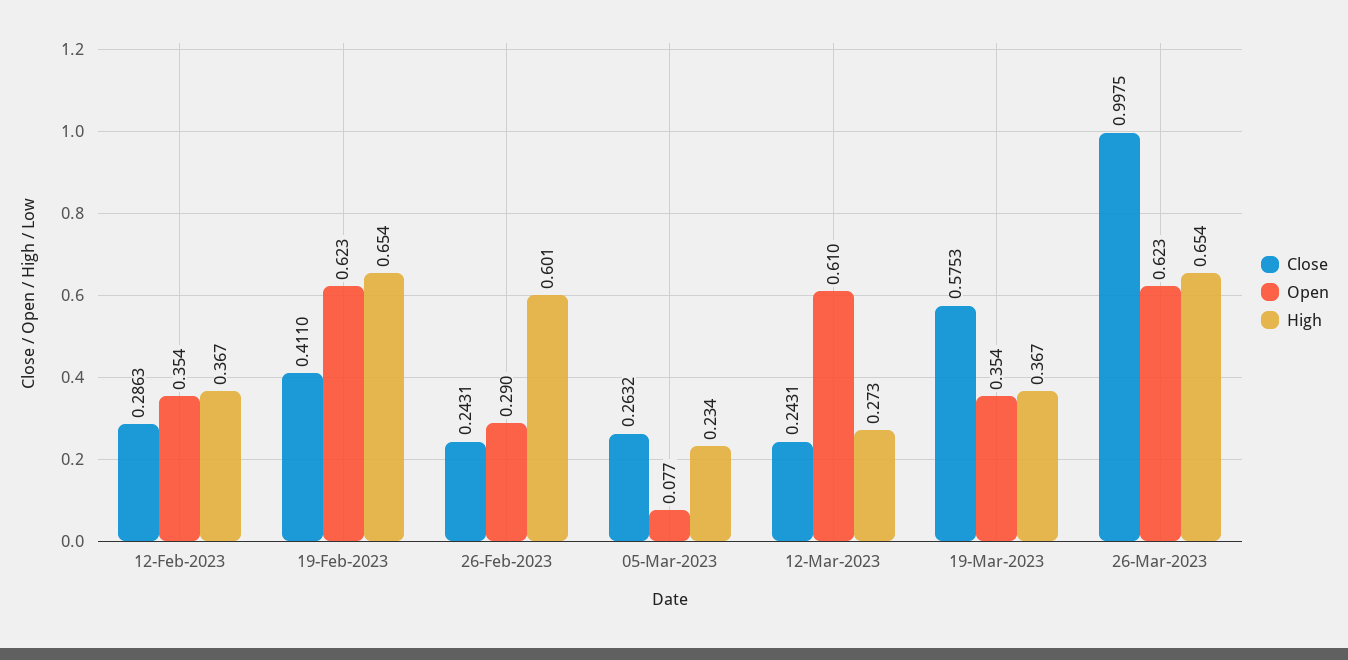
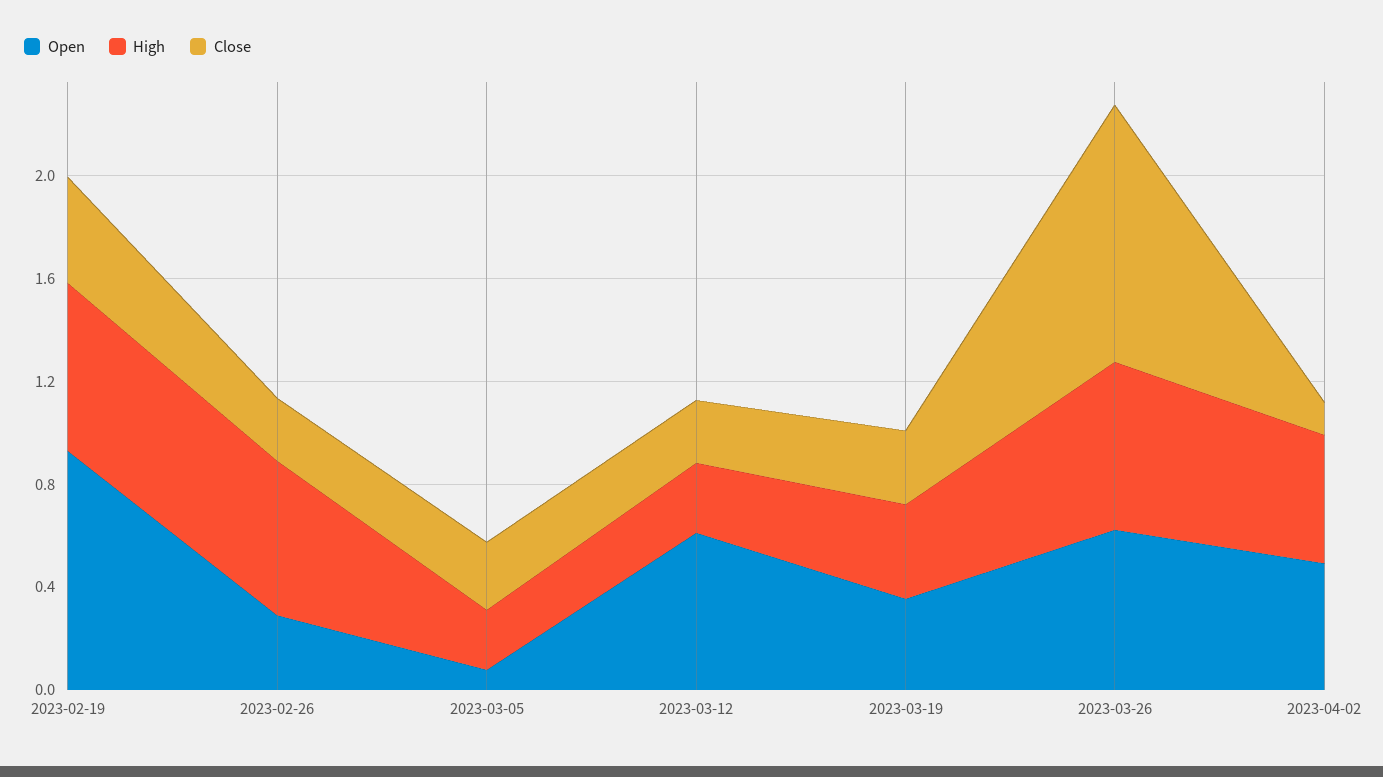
Close, 12-Feb-2023: 0.2863 -> none
Open, 12-Feb-2023: 0.354 -> none
High, 12-Feb-2023: 0.367 -> none
Open, 19-Feb-2023: 0.623 -> 0.9
Close, 19-Mar-2023: 0.5753 -> 0.3
Open, 2023-04-02: none -> 0.5
High, 2023-04-02: none -> 0.5
Close, 2023-04-02: none -> 0.1

